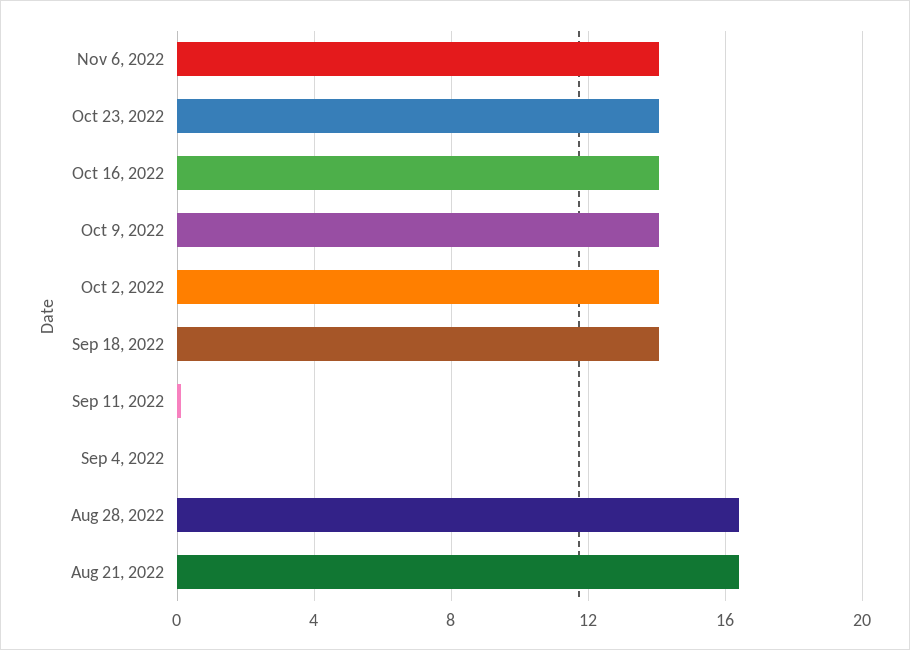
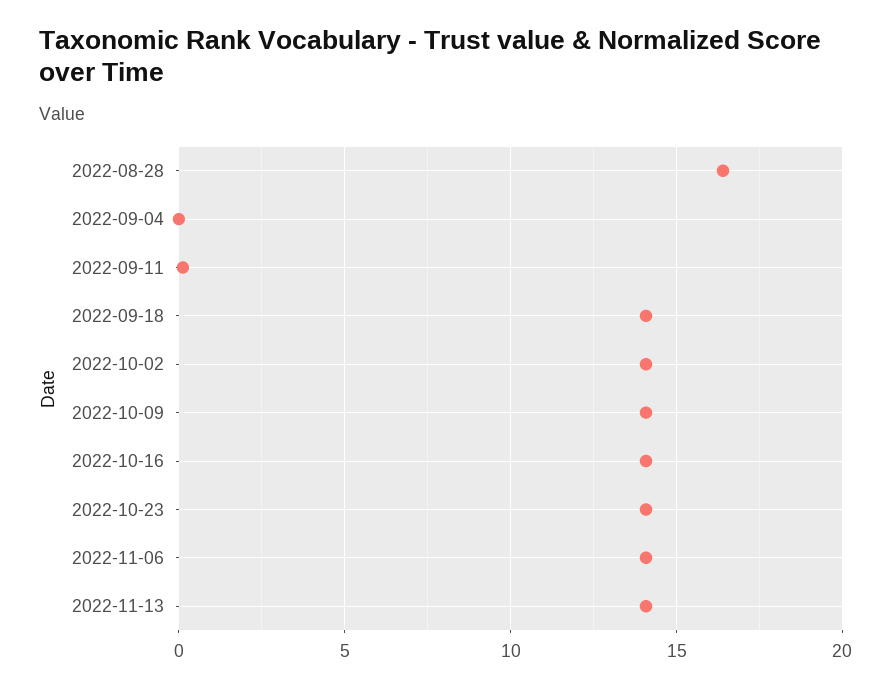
Aug 21, 2022: 16.5 -> none
2022-11-13: none -> 14

